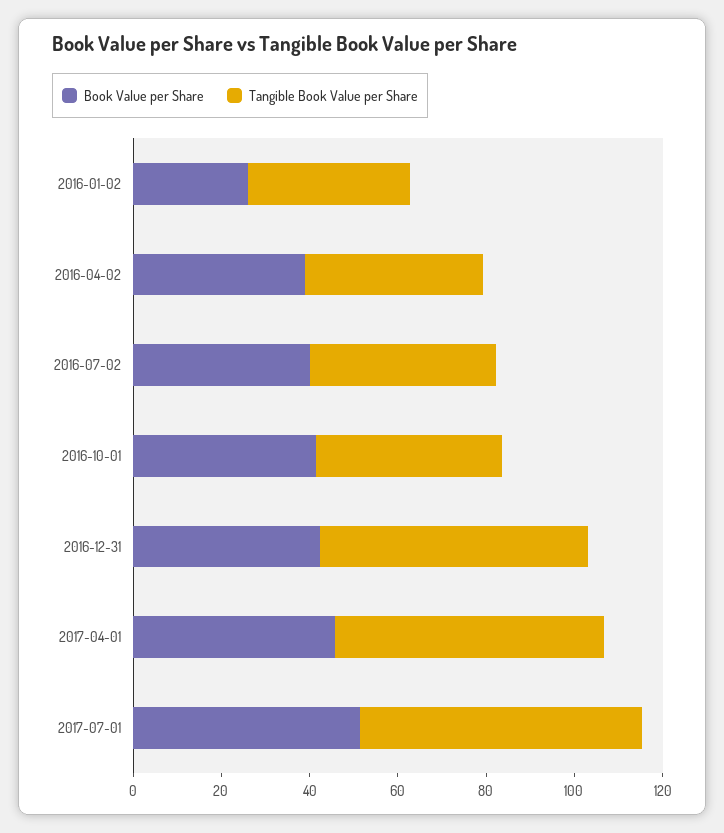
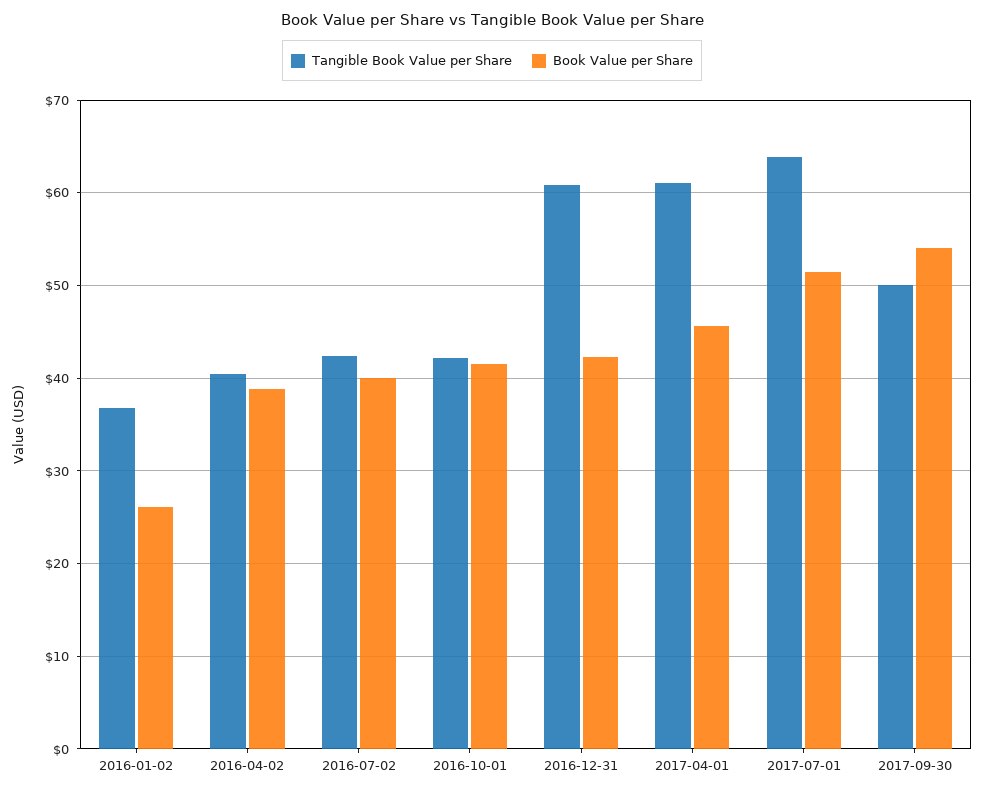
Tangible Book Value per Share, 2017-09-30: none -> 50
Book Value per Share, 2017-09-30: none -> 54

